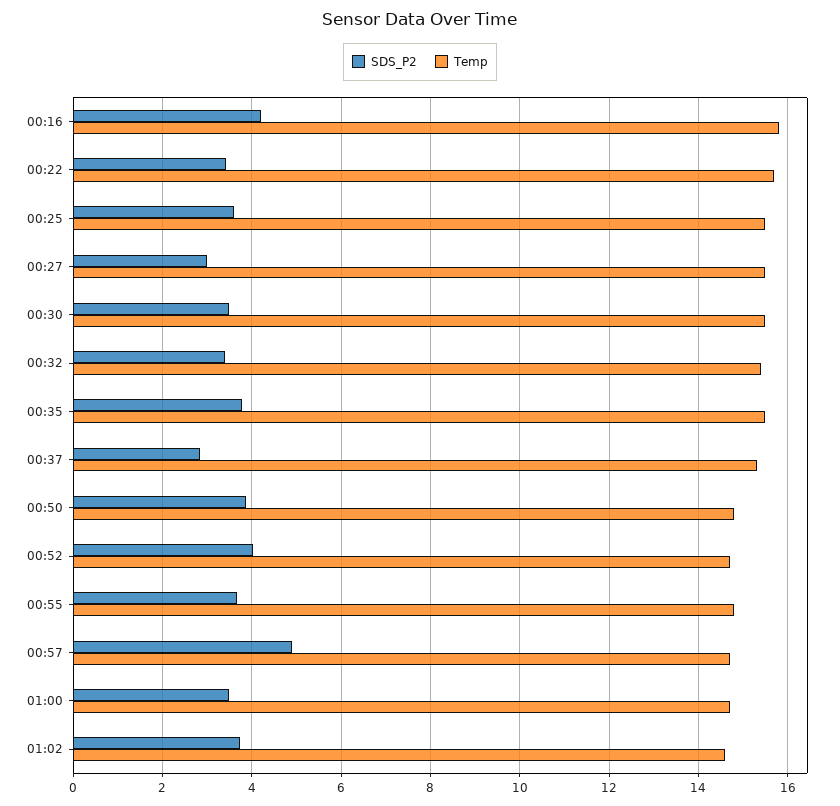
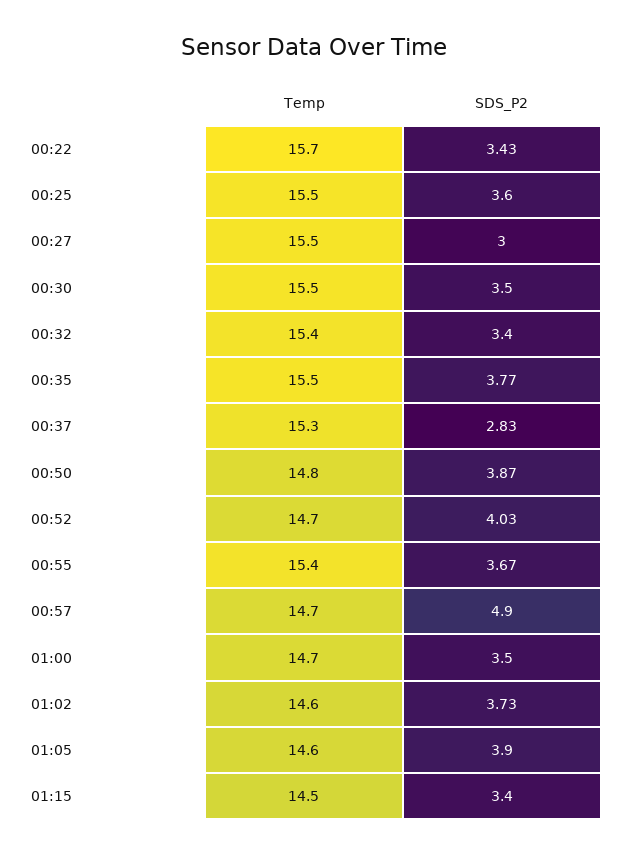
SDS_P2, 00:16: 4.2 -> none
Temp, 00:16: 15.8 -> none
Temp, 00:55: 14.8 -> 15.4
Temp, 01:05: none -> 14.6
SDS_P2, 01:05: none -> 3.9
Temp, 01:15: none -> 14.5
SDS_P2, 01:15: none -> 3.4

